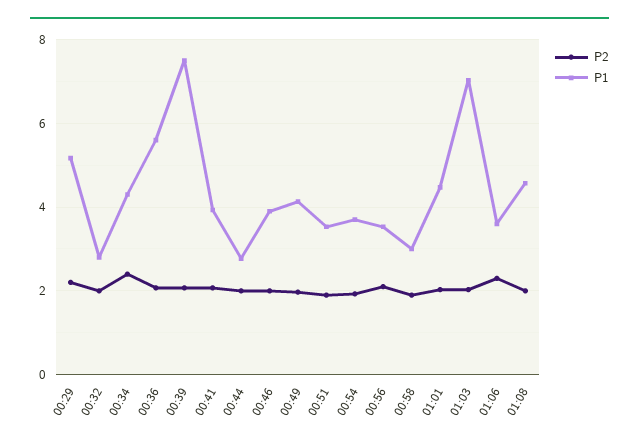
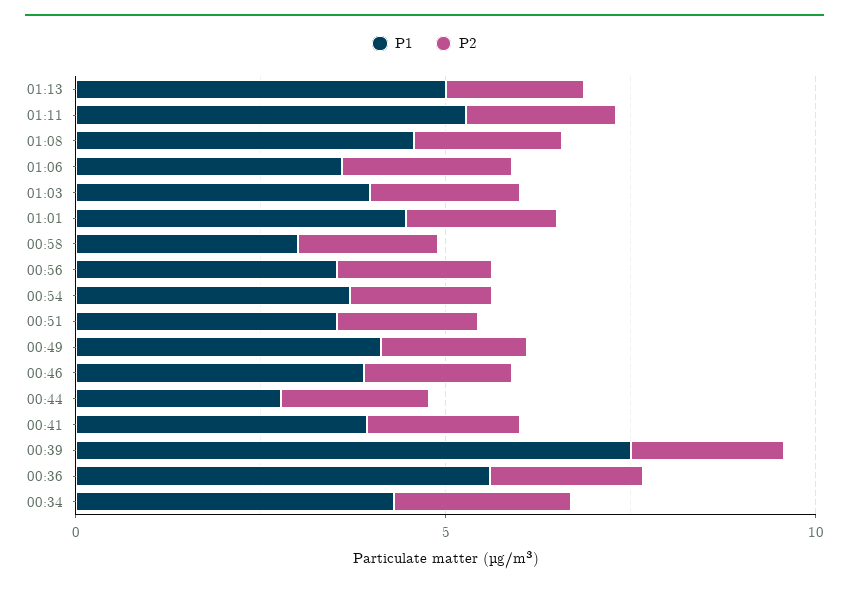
P2, 00:29: 2.2 -> none
P1, 00:29: 5.2 -> none
P2, 00:32: 2 -> none
P1, 00:32: 2.8 -> none
P1, 01:03: 7 -> 4
P1, 01:13: none -> 5
P2, 01:13: none -> 2
P1, 01:11: none -> 5
P2, 01:11: none -> 2

